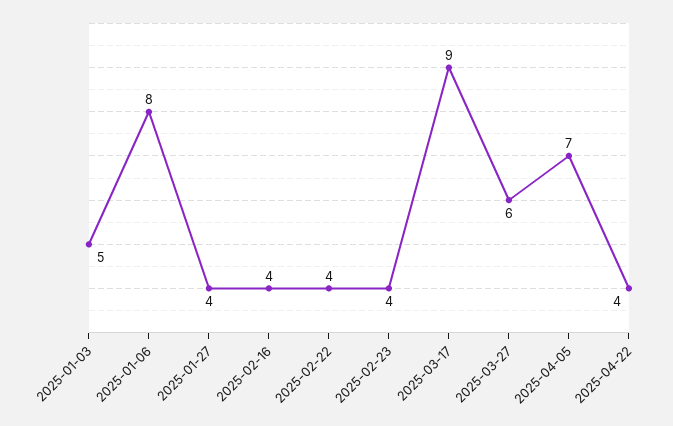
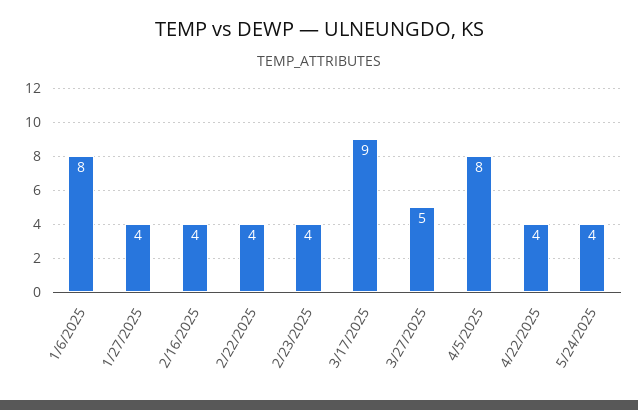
2025-01-03: 5 -> none
2025-03-27: 6 -> 5
2025-04-05: 7 -> 8
5/24/2025: none -> 4

